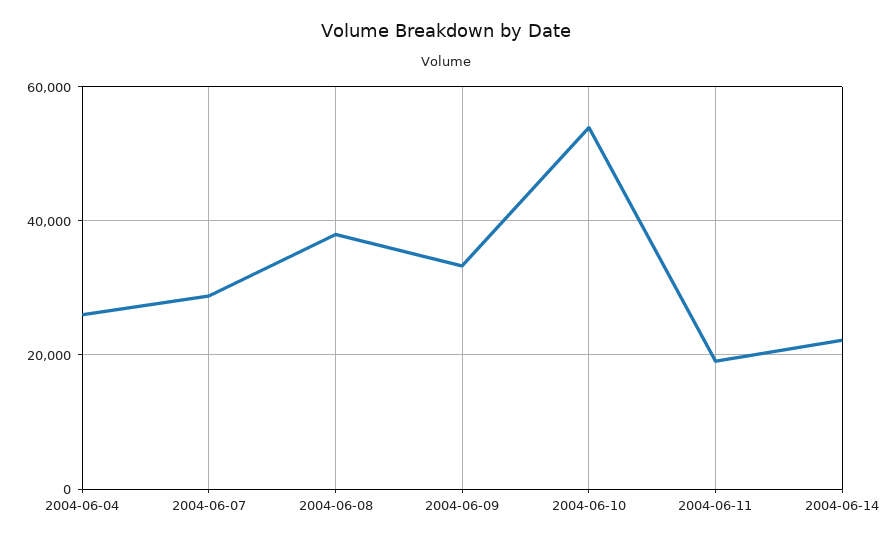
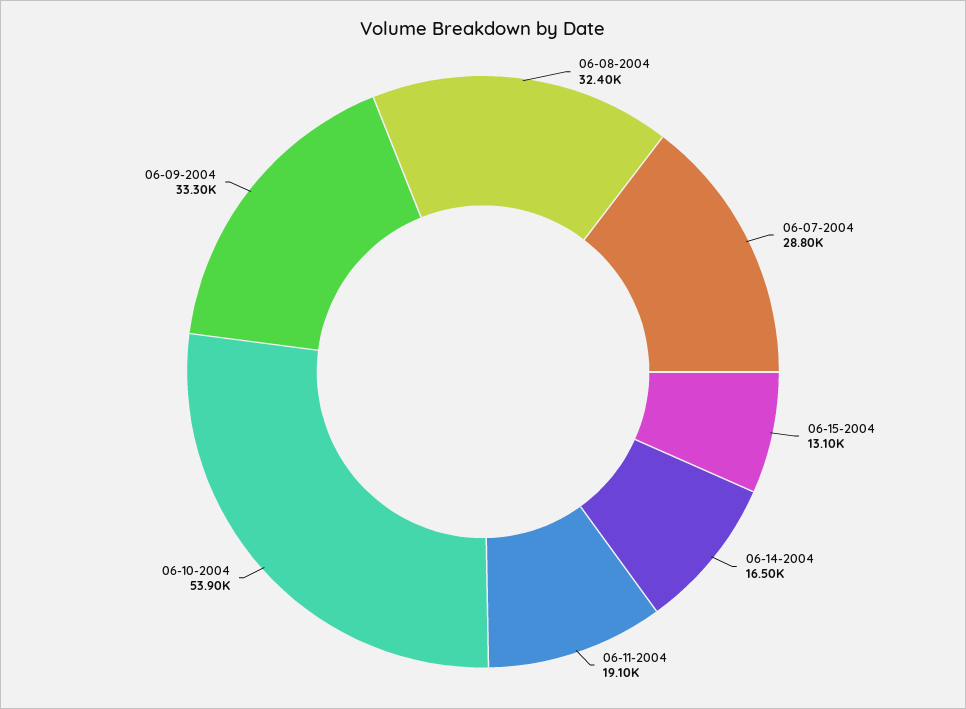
2004-06-04: 26000 -> none
2004-06-08: 38000 -> 32400
2004-06-14: 22000 -> 16500
06-15-2004: none -> 13100

